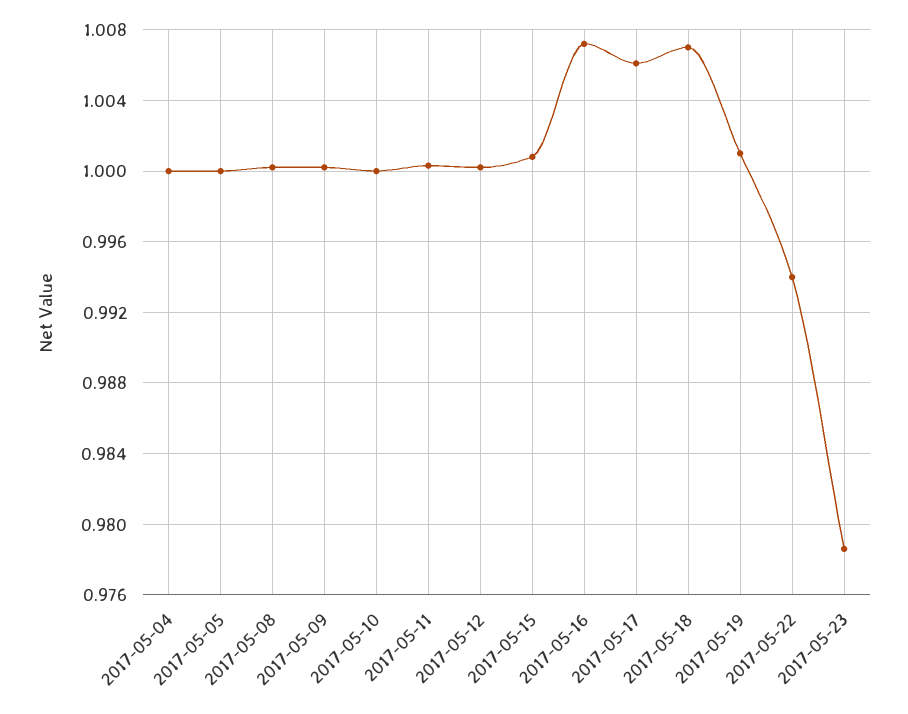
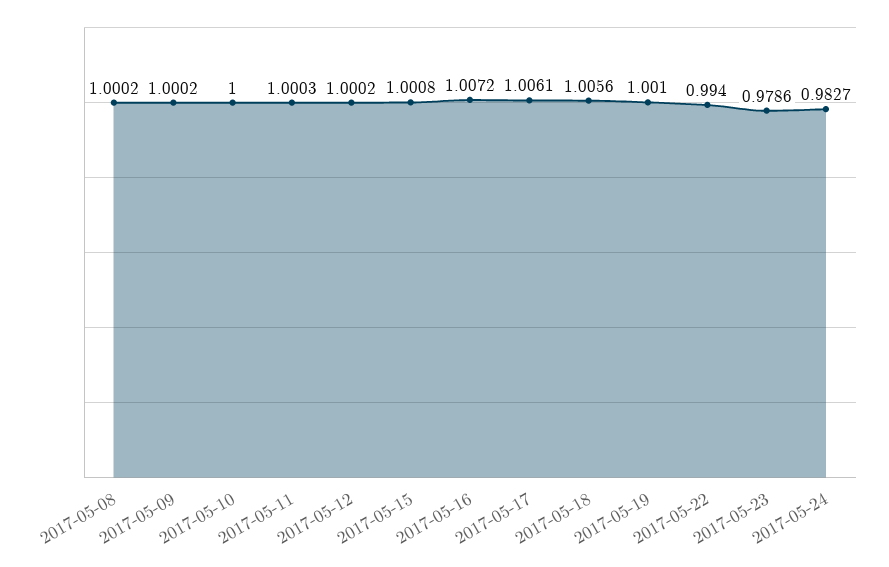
2017-05-04: 1 -> none
2017-05-05: 1 -> none
2017-05-18: 1.007 -> 1.0056
2017-05-24: none -> 0.9827

